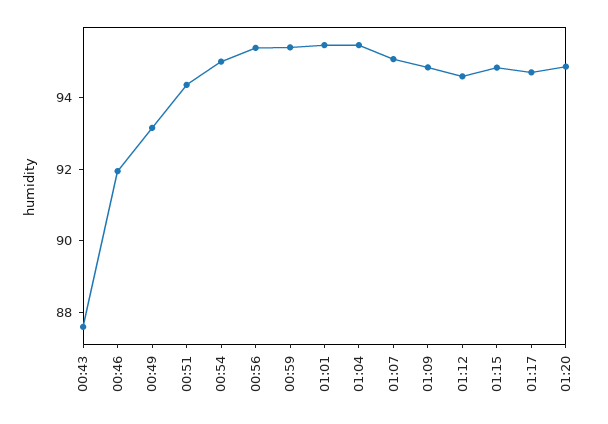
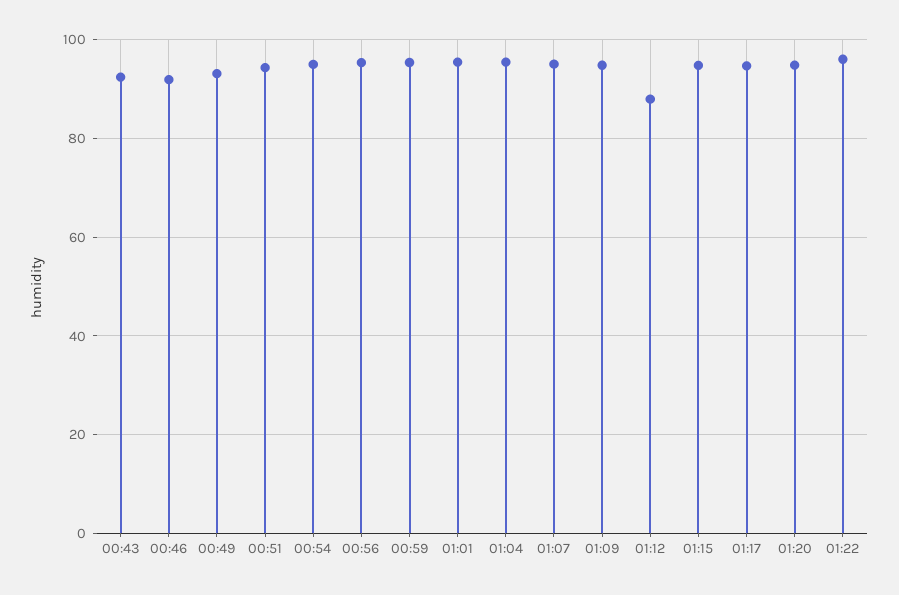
00:43: 87.5 -> 92
01:12: 94.5 -> 88
01:22: none -> 96

